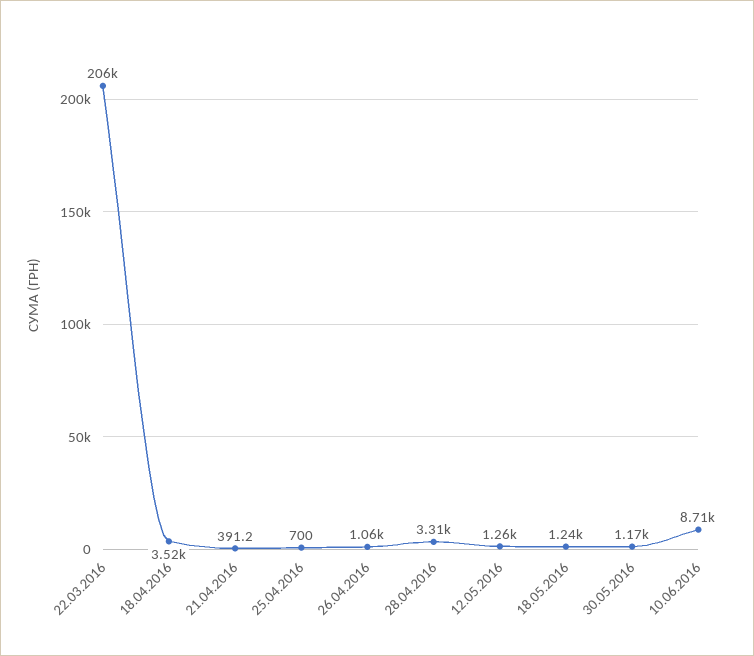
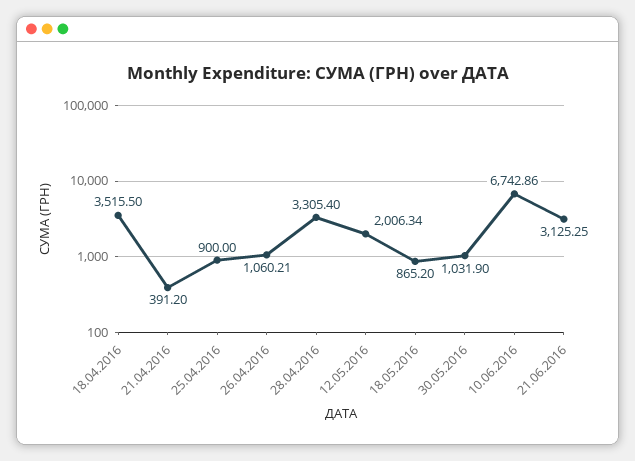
22.03.2016: 206000 -> none
25.04.2016: 700 -> 900
12.05.2016: 1260 -> 2006.34
18.05.2016: 1240 -> 865.2
30.05.2016: 1170 -> 1031.9
10.06.2016: 8710 -> 6742.86
21.06.2016: none -> 3125.25

